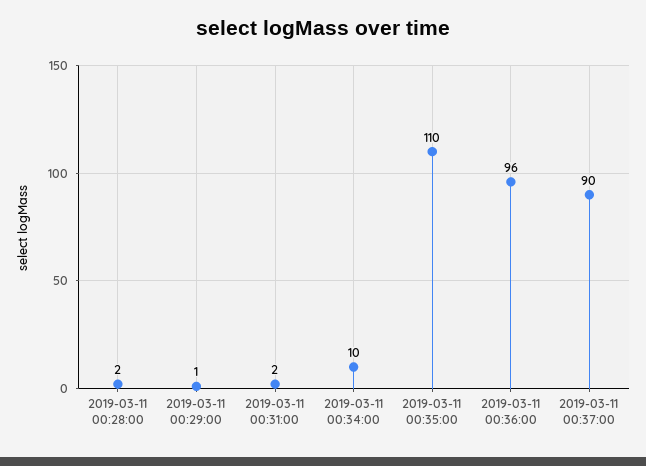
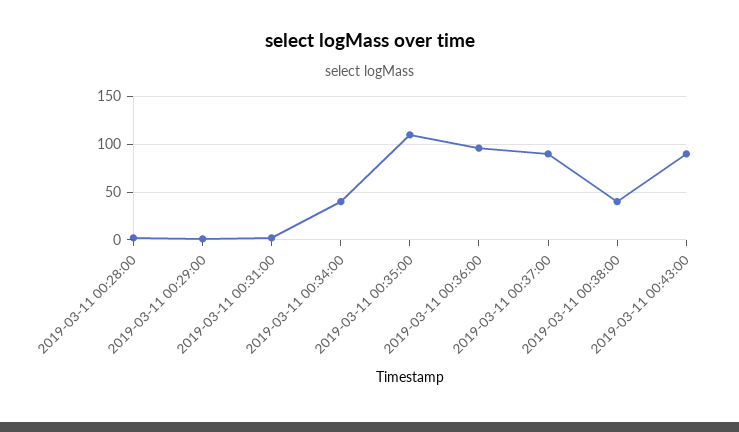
2019-03-11 00:34:00: 10 -> 40
2019-03-11 00:38:00: none -> 40
2019-03-11 00:43:00: none -> 90

